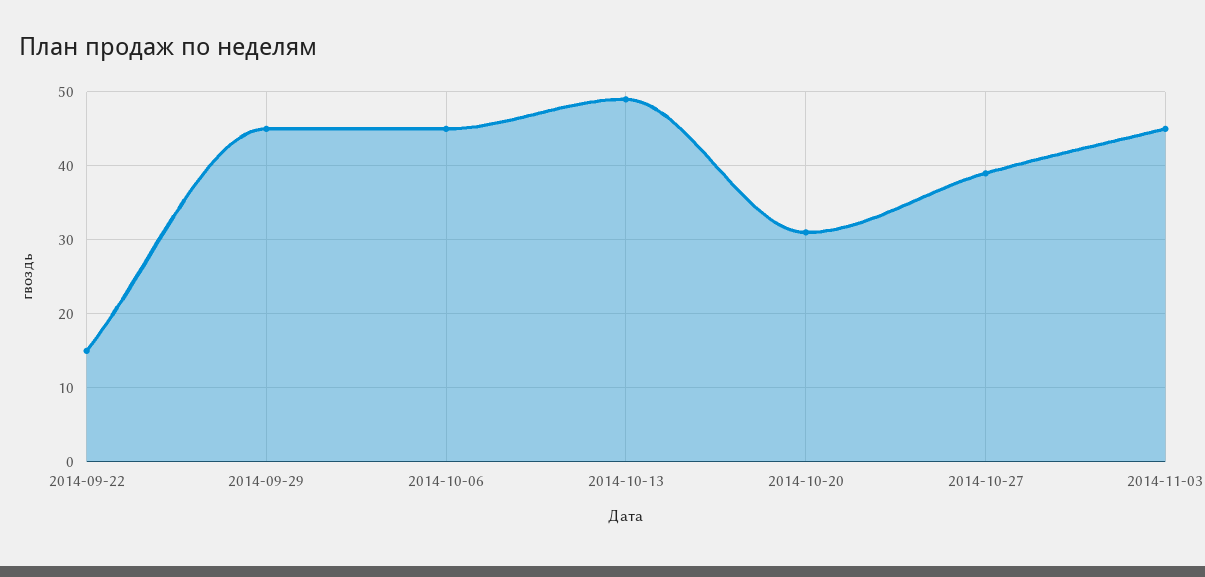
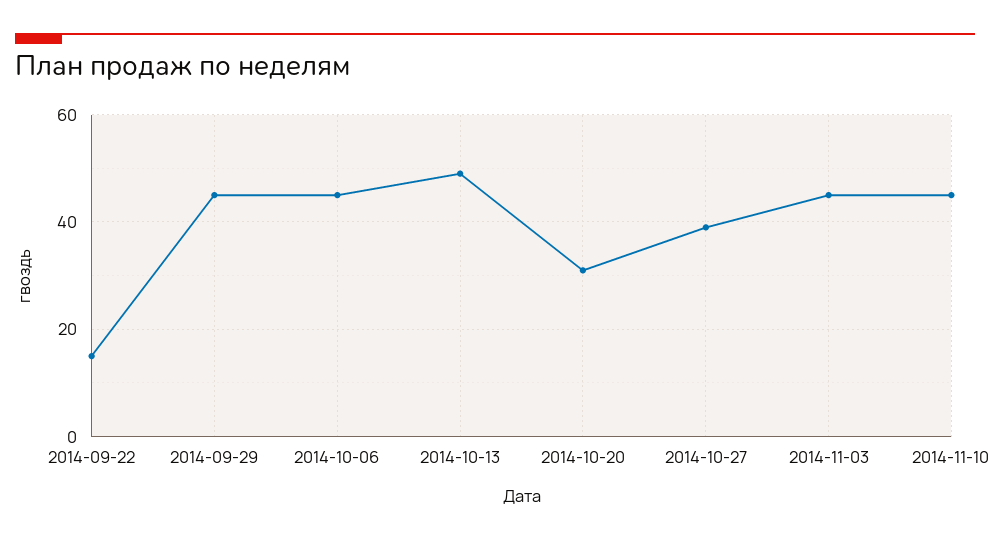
2014-11-10: none -> 45

